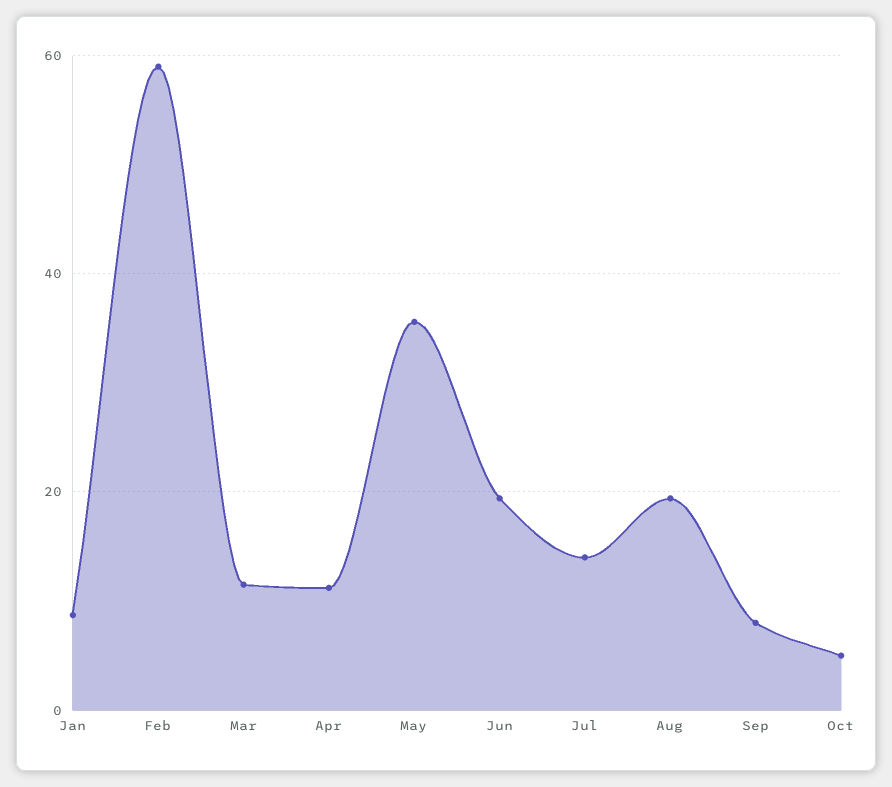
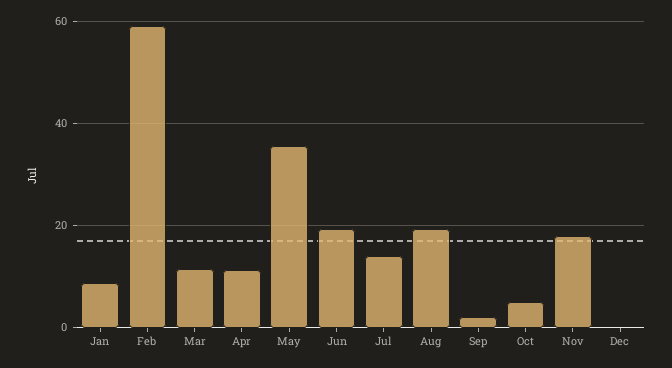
Sep: 8 -> 2
Nov: none -> 18
Dec: none -> 0

